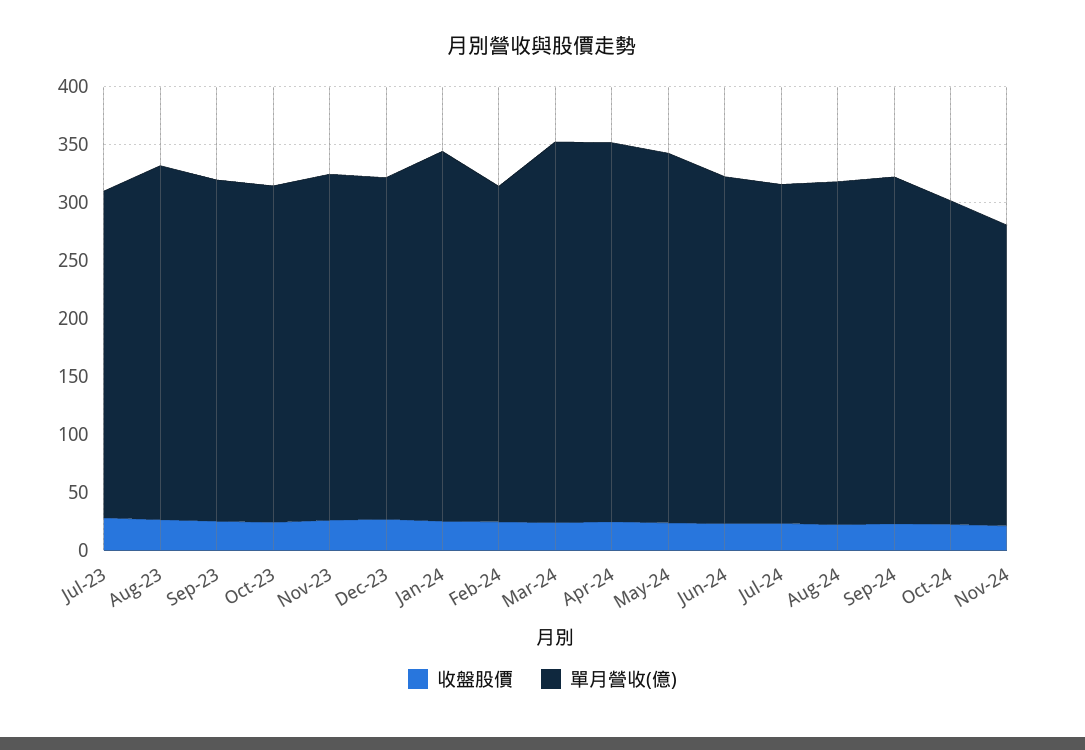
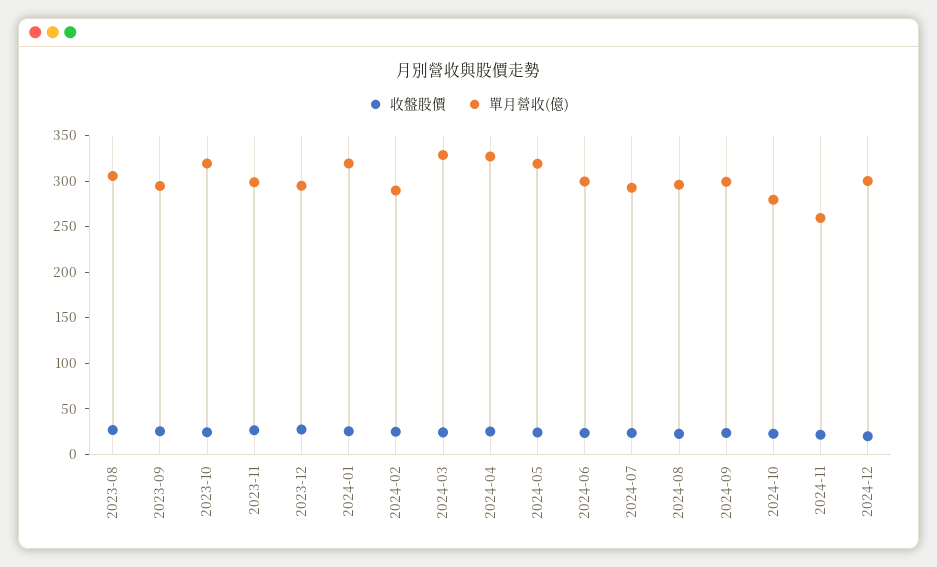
收盤股價, Jul-23: 30 -> none
單月營收(億), Jul-23: 280 -> none
單月營收(億), Oct-23: 290 -> 320
收盤股價, 2024-12: none -> 20
單月營收(億), 2024-12: none -> 300

